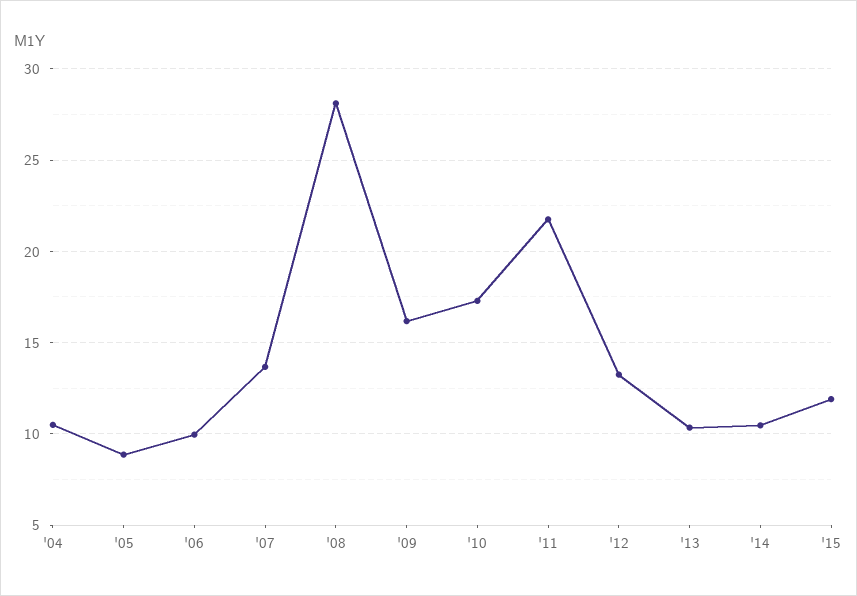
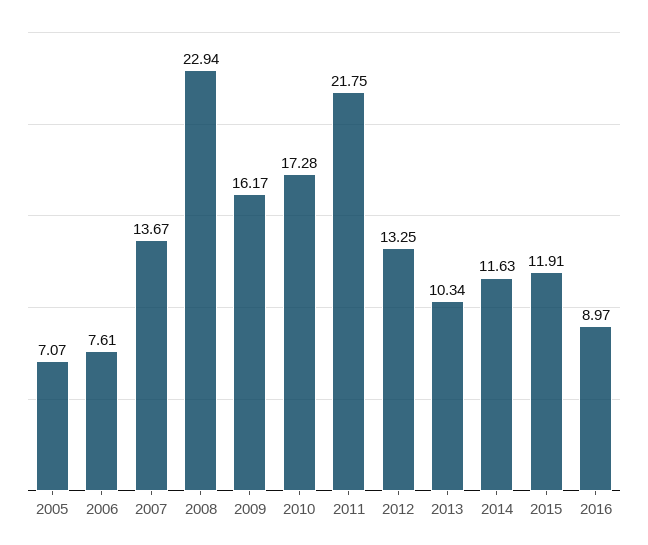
'04: 10.5 -> none
'05: 9 -> 7.07
'06: 10 -> 7.61
'08: 28 -> 22.94
'14: 10.5 -> 11.63
2016: none -> 8.97

